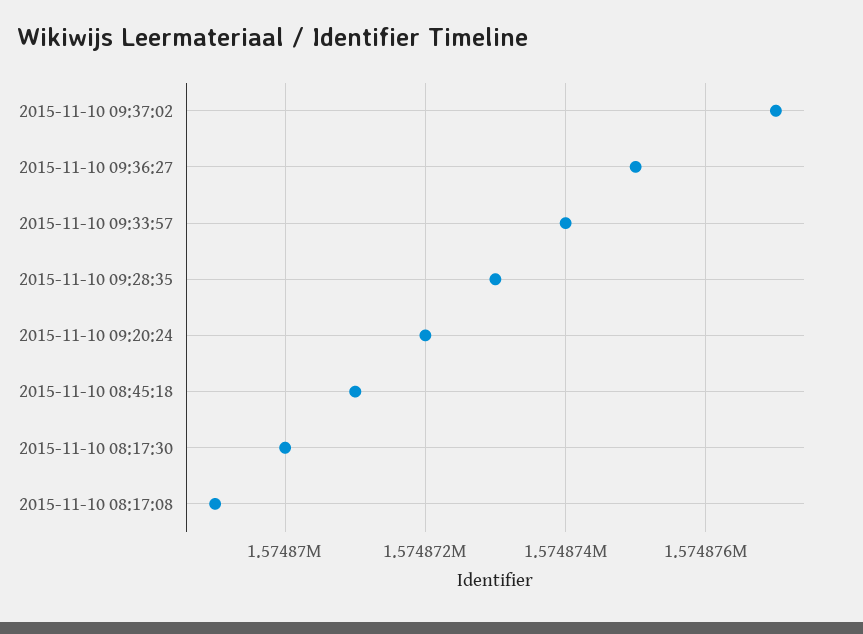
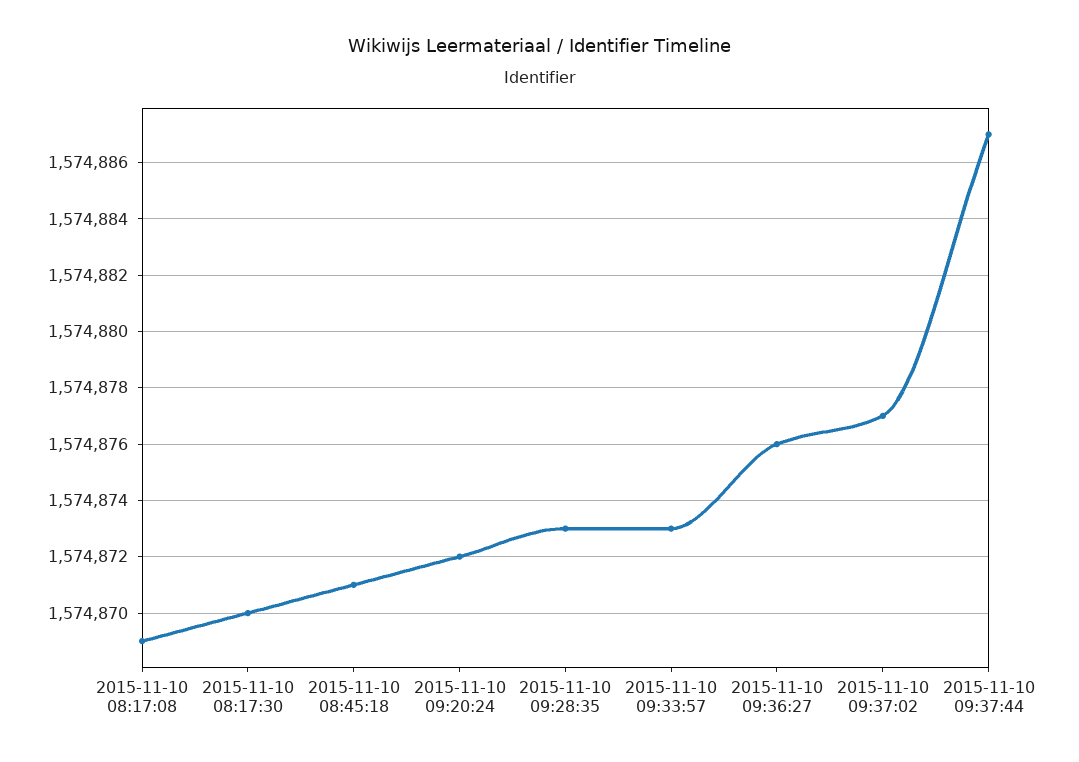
2015-11-10 09:36:27: 1574875 -> 1574876
2015-11-10 09:33:57: 1574874 -> 1574873
2015-11-10 09:37:44: none -> 1574887

